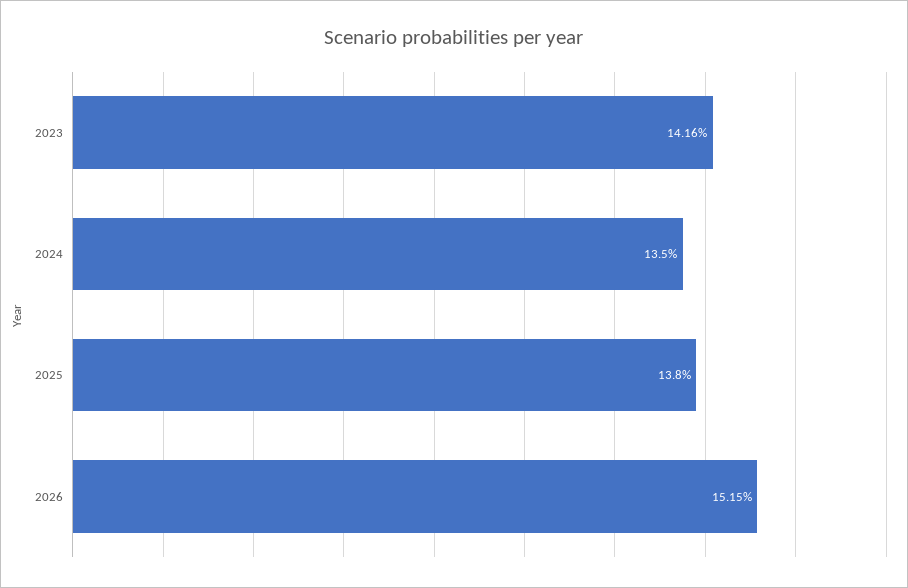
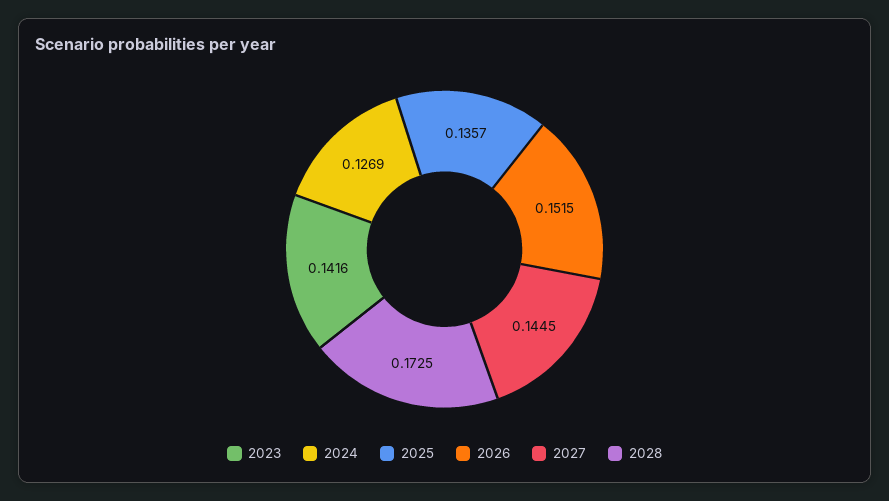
2024: 0.135 -> 0.1269
2025: 0.138 -> 0.1357
2027: none -> 0.1445
2028: none -> 0.1725

